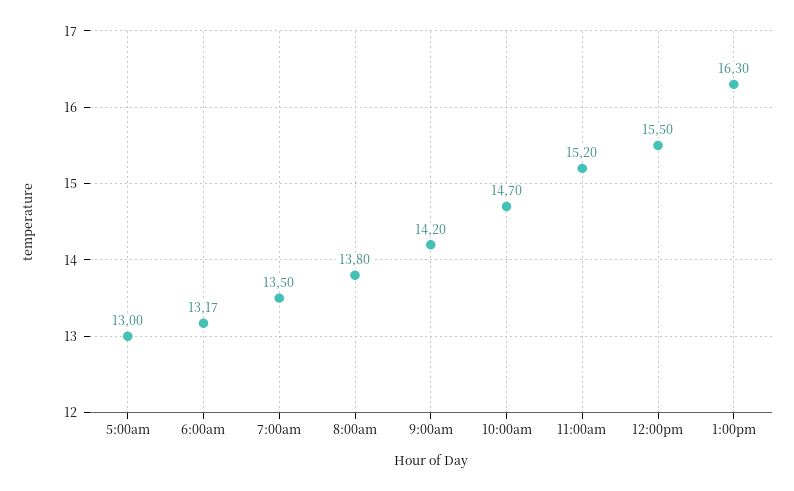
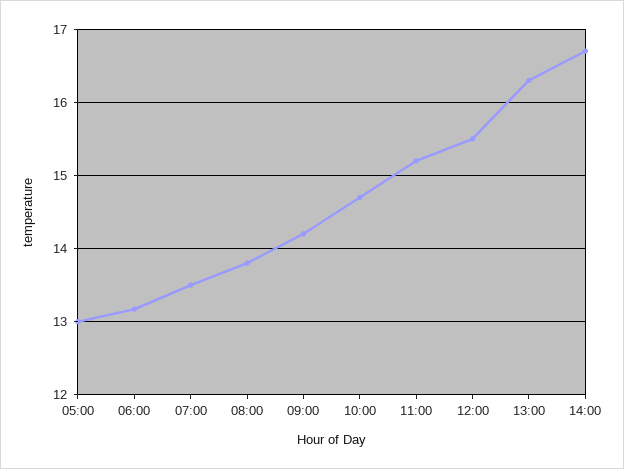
14:00: none -> 16.7

